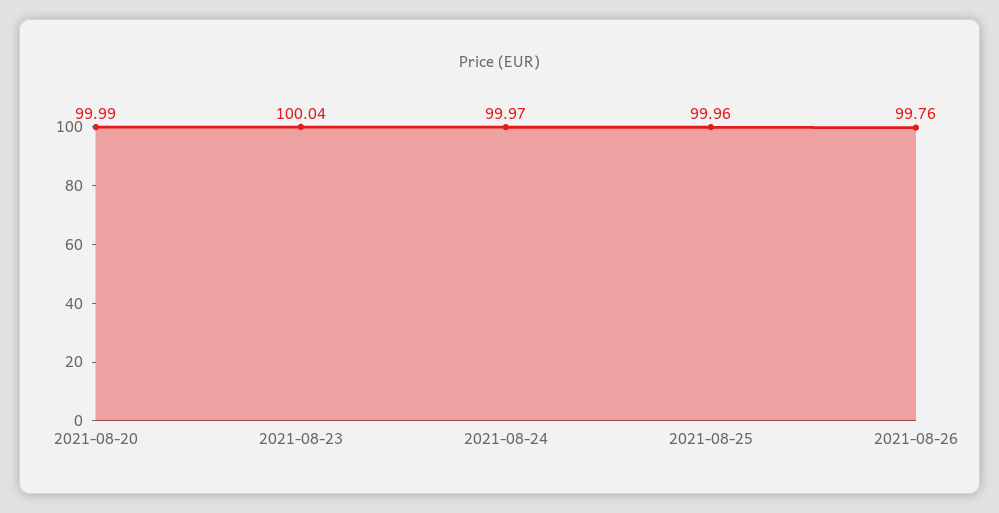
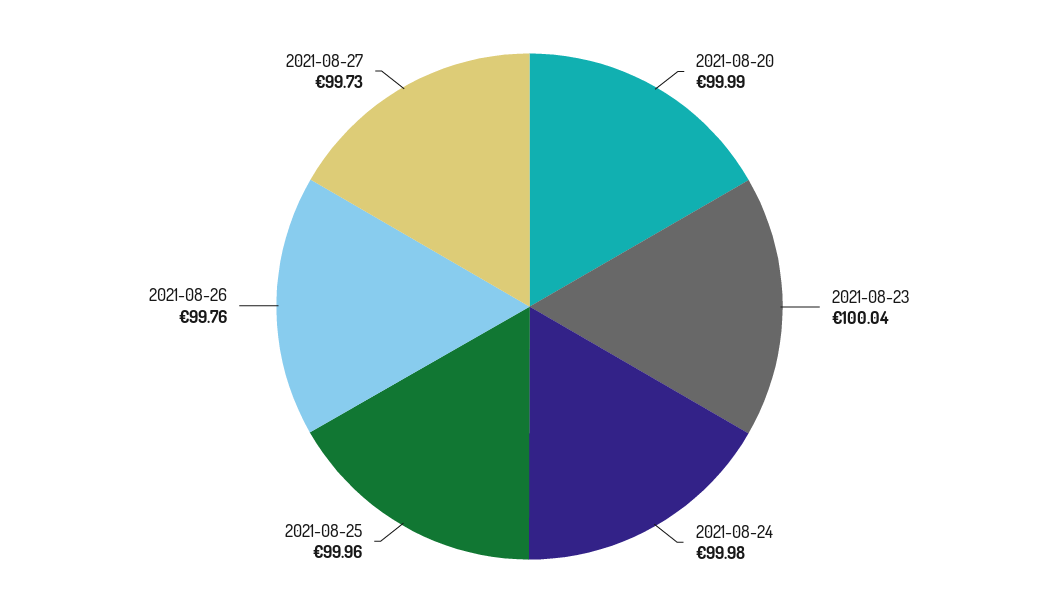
2021-08-24: 99.97 -> 99.98
2021-08-27: none -> 99.73

